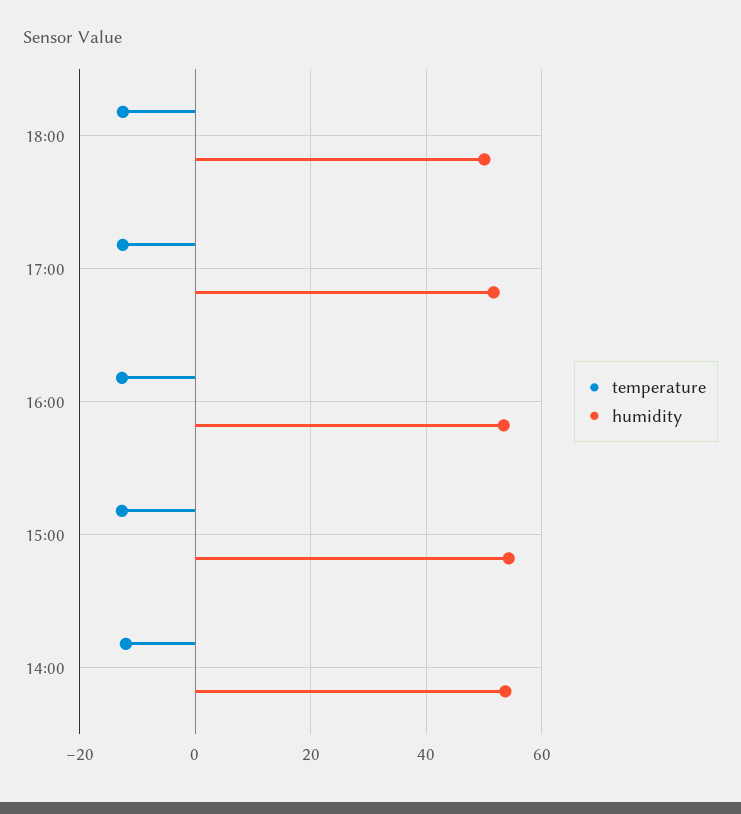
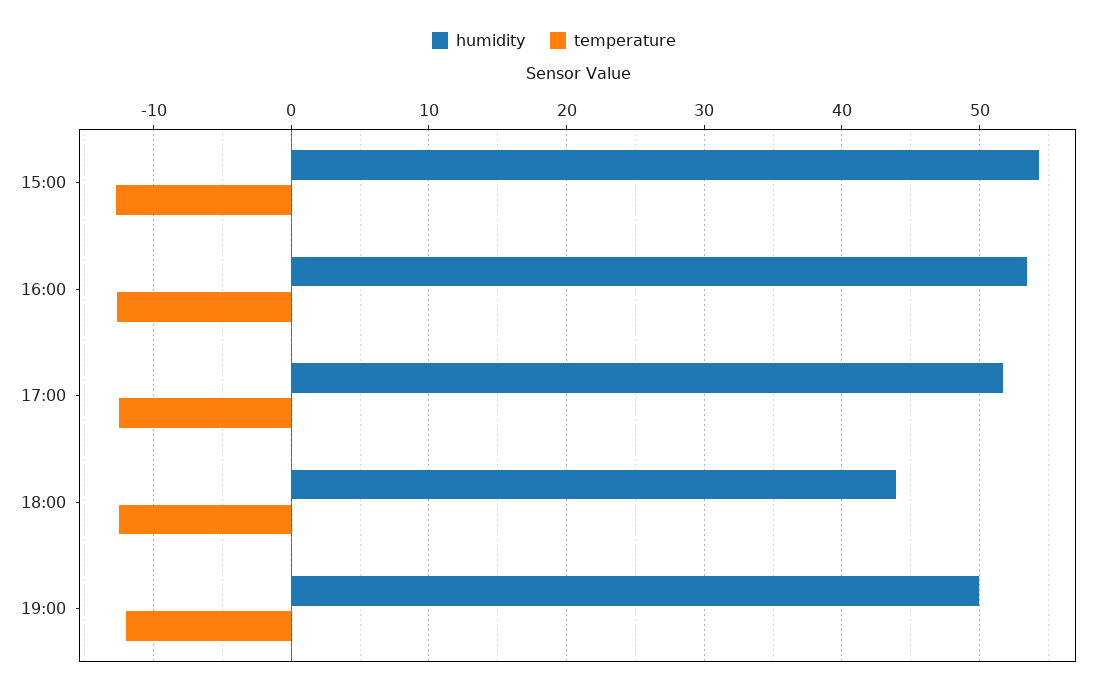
humidity, 18:00: 50 -> 44
temperature, 14:00: -12 -> none
humidity, 14:00: 54 -> none
humidity, 19:00: none -> 50
temperature, 19:00: none -> -12

